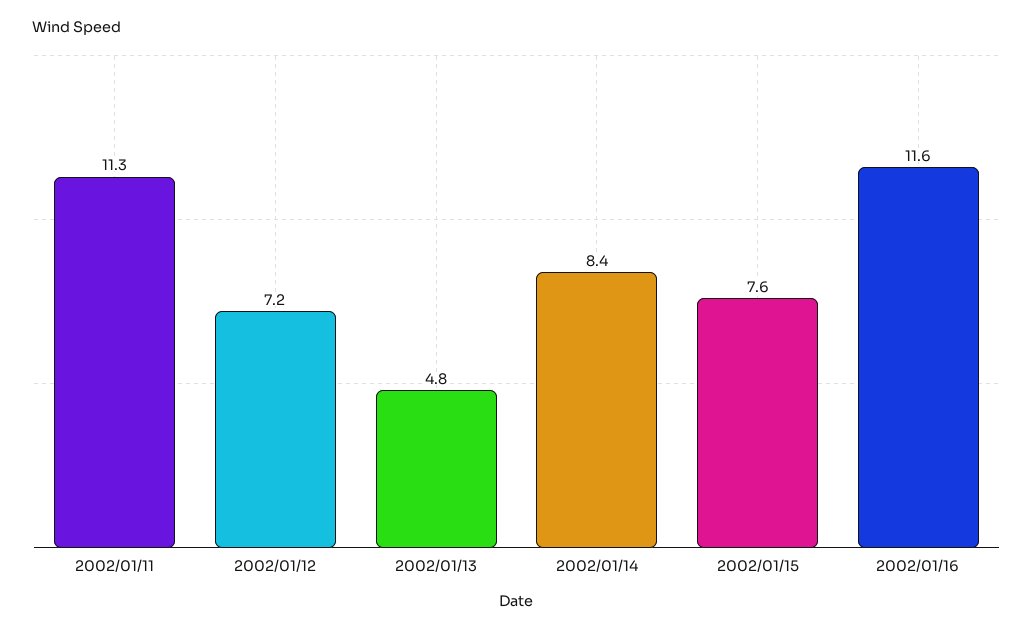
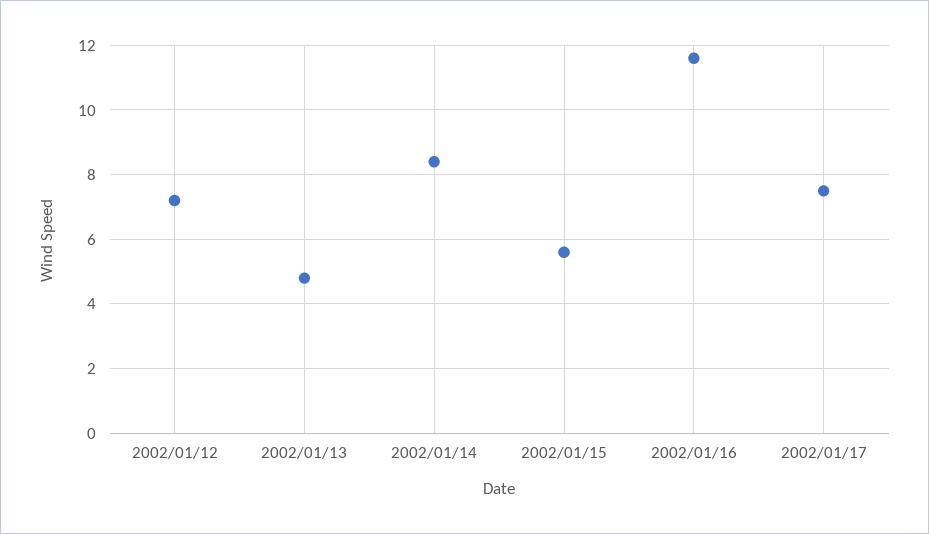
2002/01/11: 11.3 -> none
2002/01/15: 7.6 -> 5.5
2002/01/17: none -> 7.5

